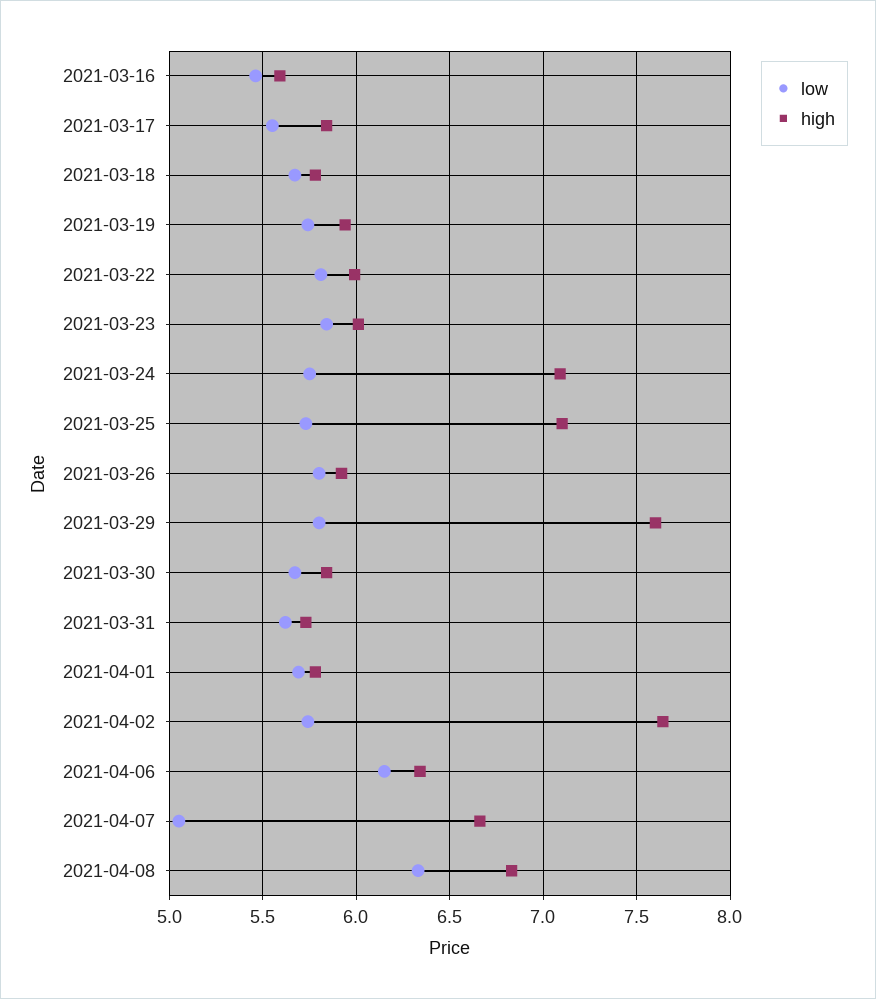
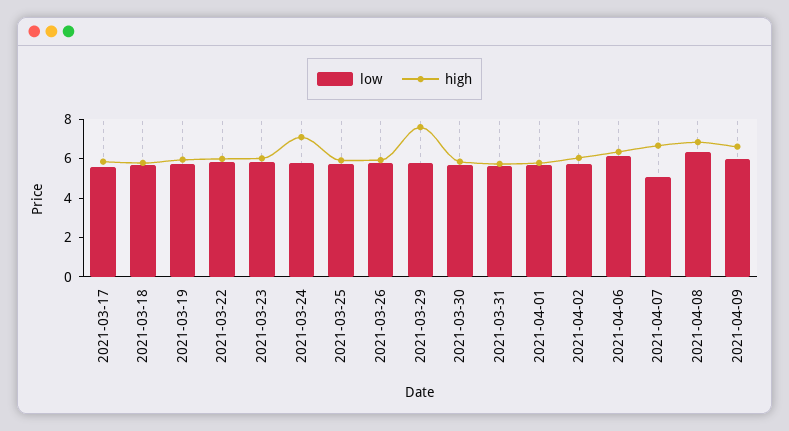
low, 2021-03-16: 5.45 -> none
high, 2021-03-16: 5.6 -> none
high, 2021-03-25: 7.1 -> 6
high, 2021-04-02: 7.65 -> 6
low, 2021-04-09: none -> 6
high, 2021-04-09: none -> 6.5

